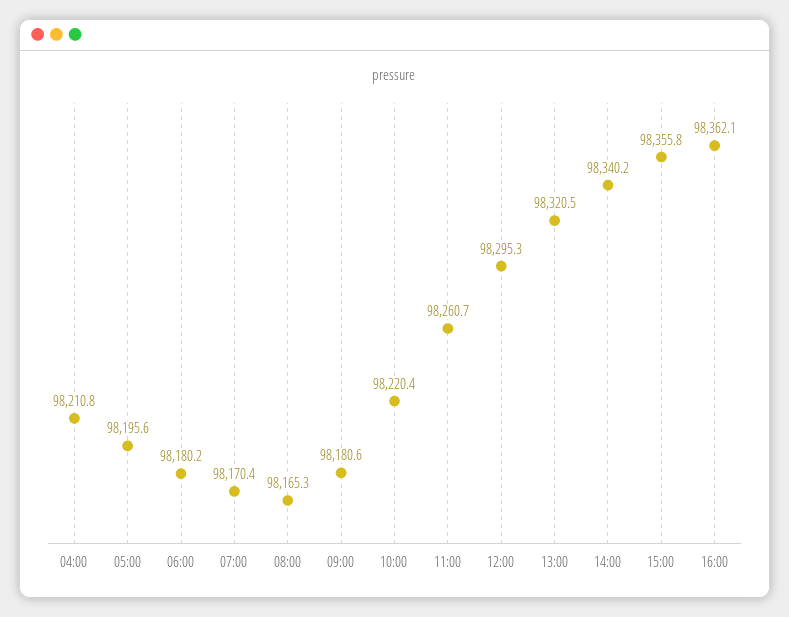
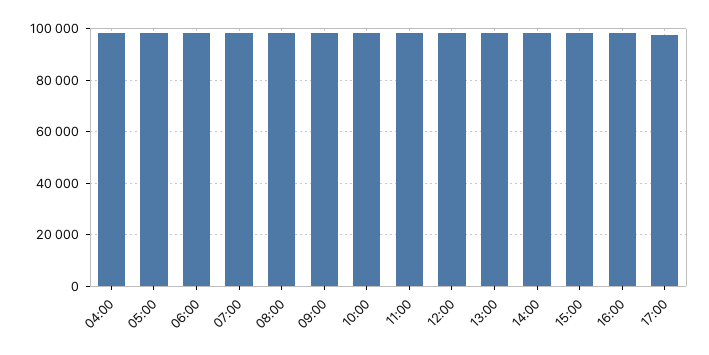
17:00: none -> 97500

